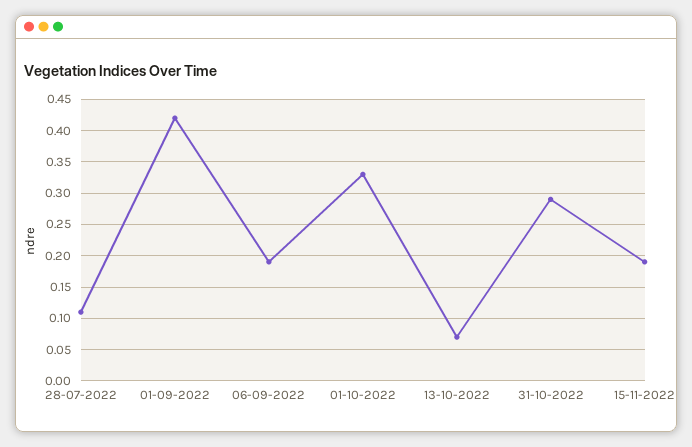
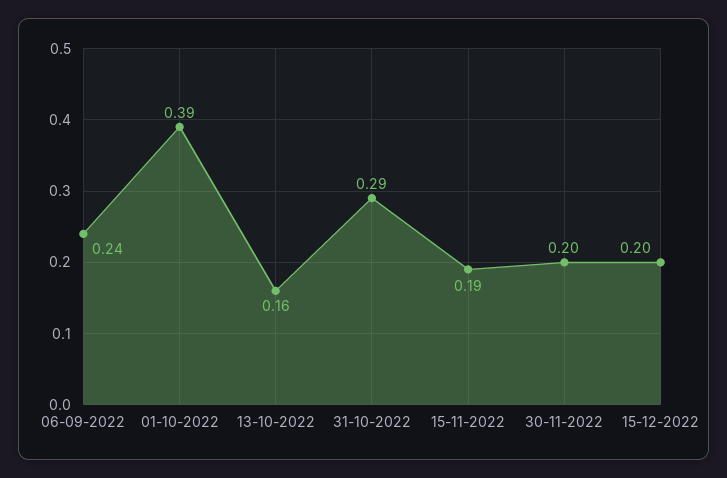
28-07-2022: 0.11 -> none
01-09-2022: 0.42 -> none
06-09-2022: 0.19 -> 0.24
01-10-2022: 0.33 -> 0.39
13-10-2022: 0.07 -> 0.16
30-11-2022: none -> 0.2
15-12-2022: none -> 0.2

